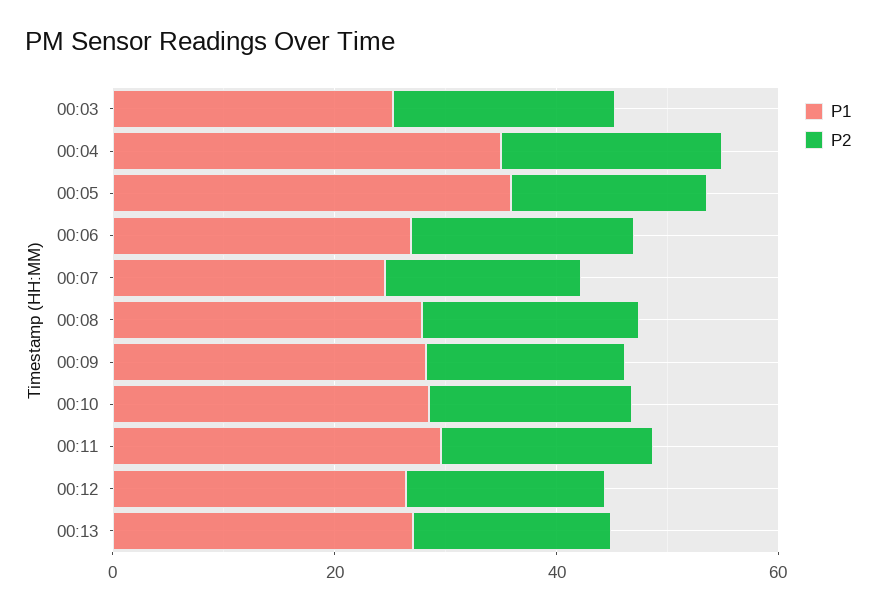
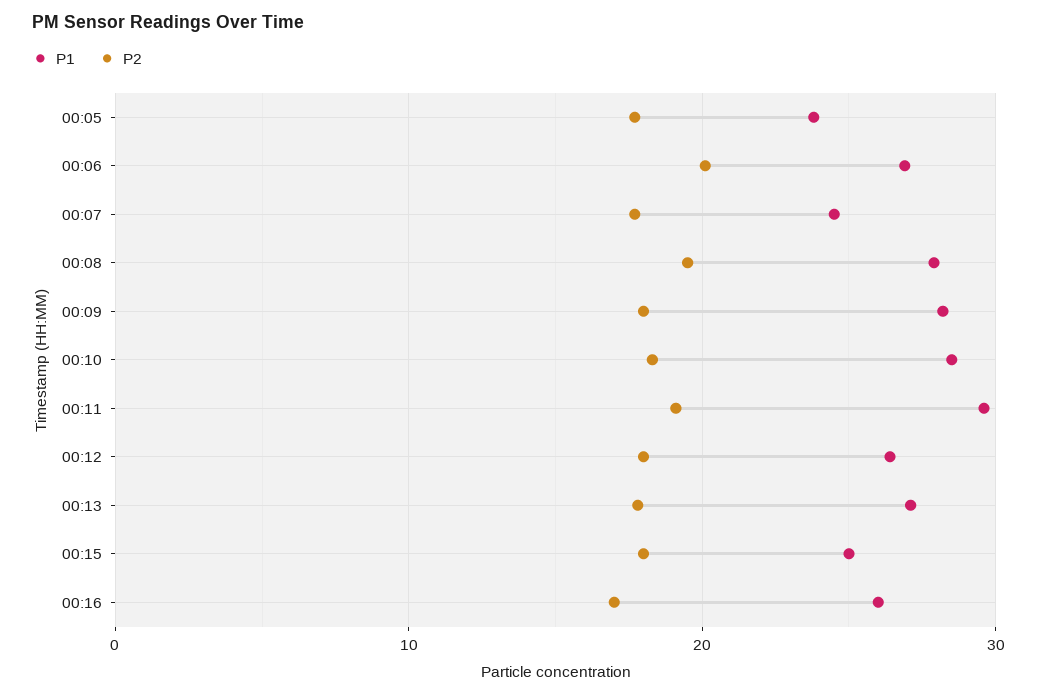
P1, 00:03: 25 -> none
P2, 00:03: 20 -> none
P1, 00:04: 35 -> none
P2, 00:04: 20 -> none
P1, 00:05: 35 -> 24
P1, 00:15: none -> 25
P2, 00:15: none -> 18
P1, 00:16: none -> 26
P2, 00:16: none -> 17

